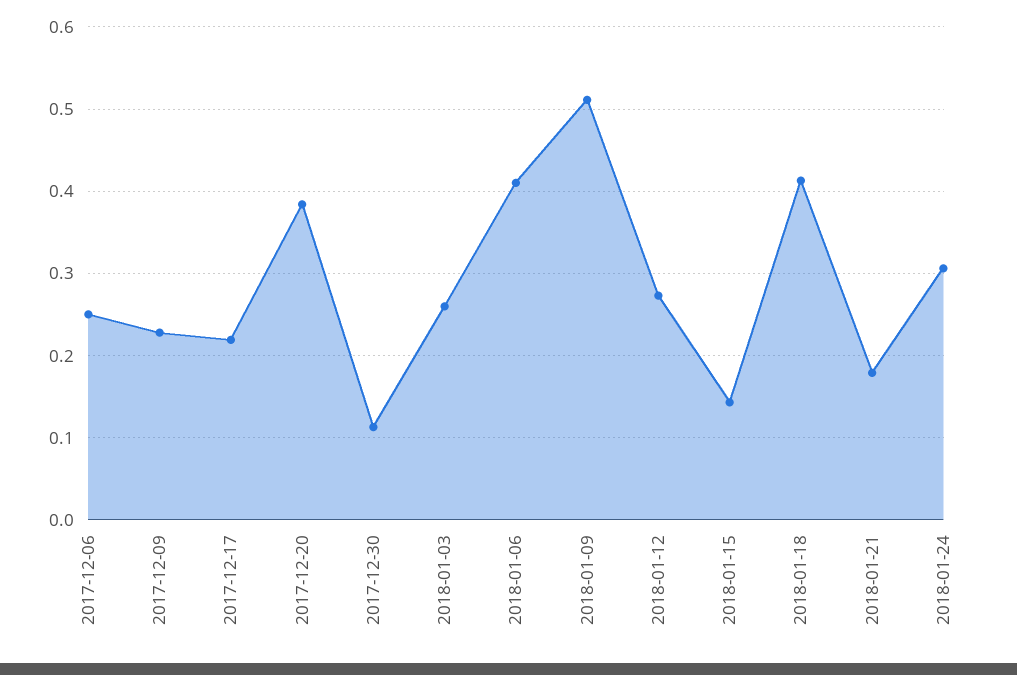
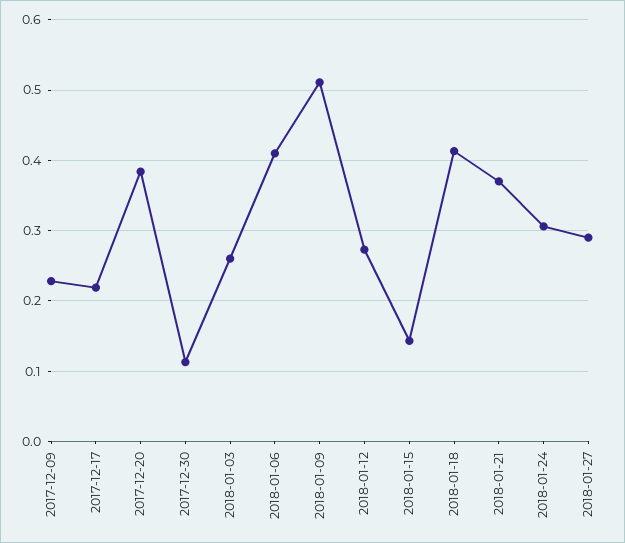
2017-12-06: 0.25 -> none
2018-01-21: 0.18 -> 0.37
2018-01-27: none -> 0.29

